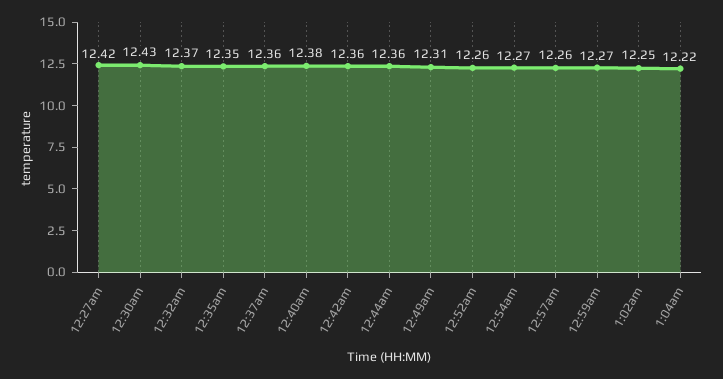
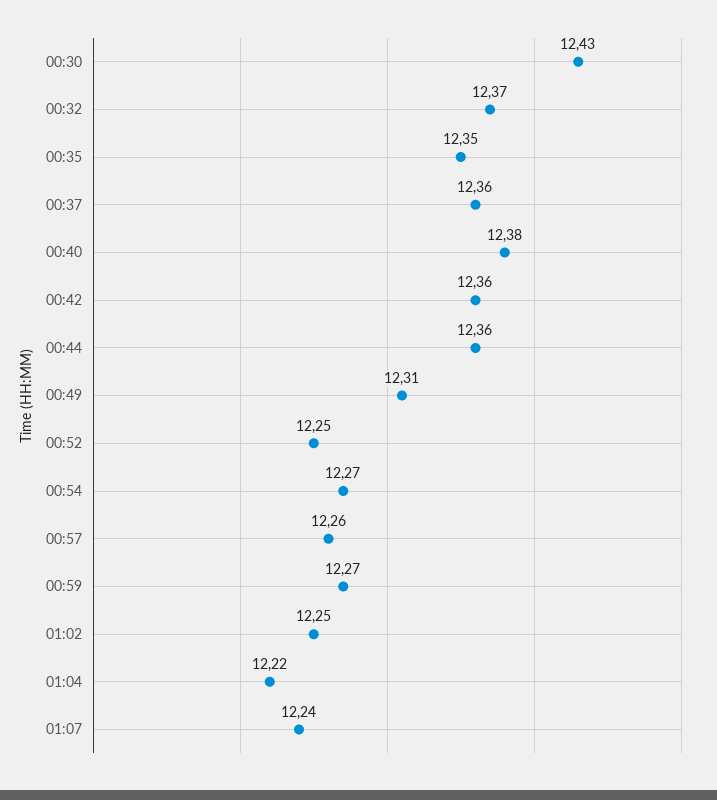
12:27am: 12.42 -> none
12:52am: 12.26 -> 12.25
01:07: none -> 12.24

